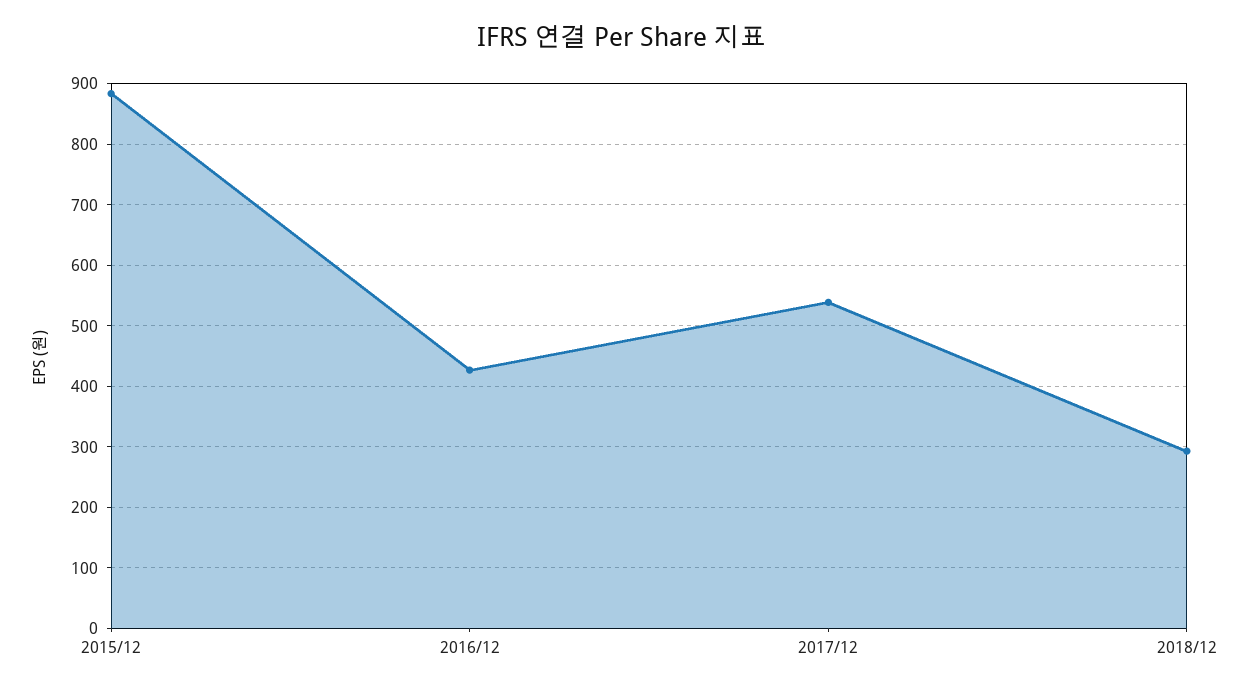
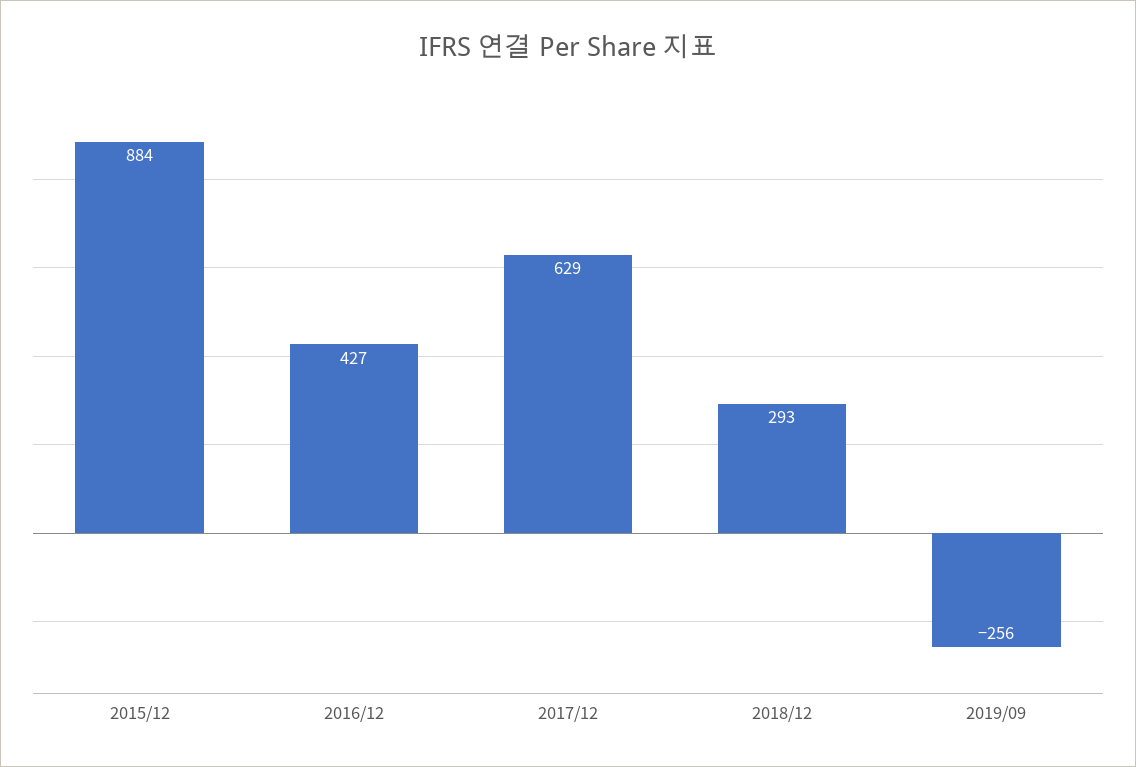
2017/12: 540 -> 629
2019/09: none -> -256

